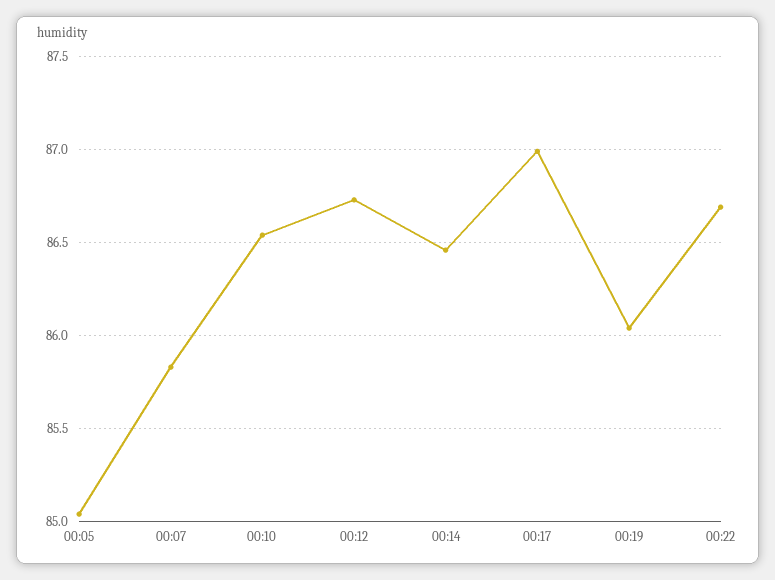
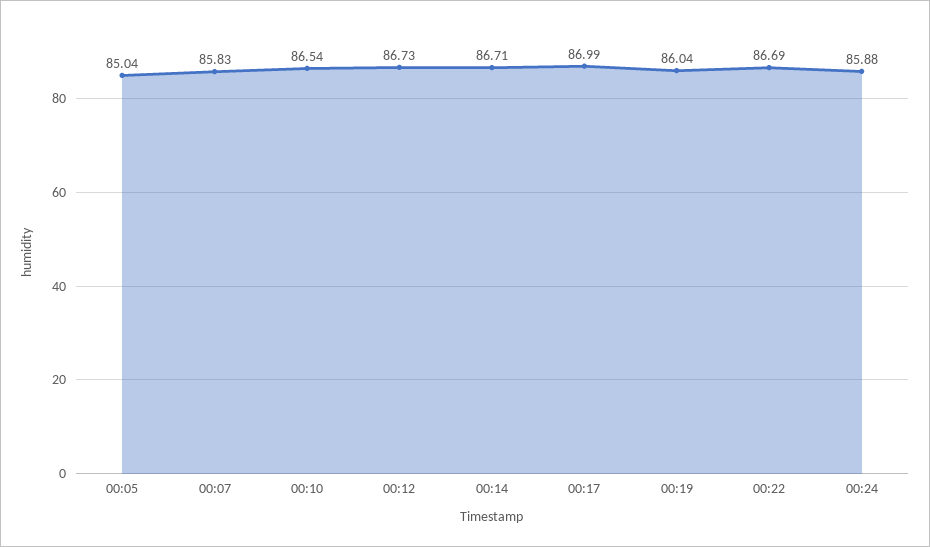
00:14: 86.45 -> 86.71
00:24: none -> 85.88

